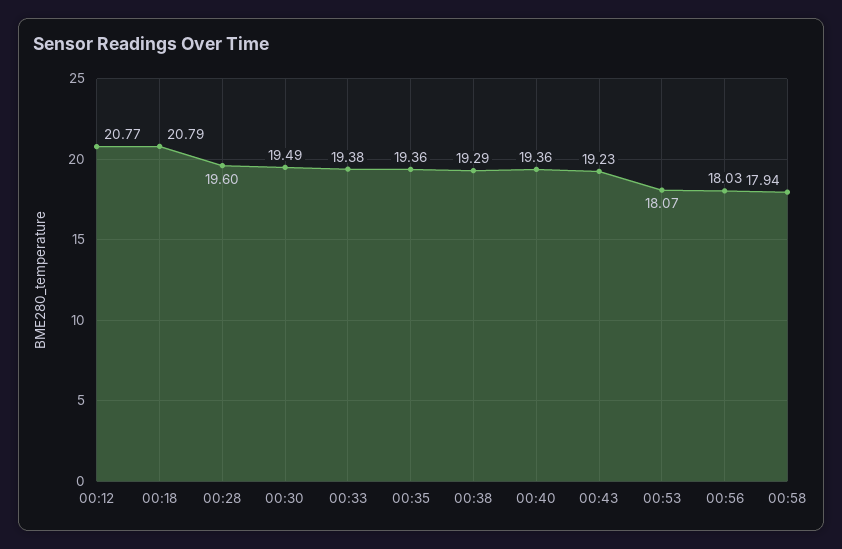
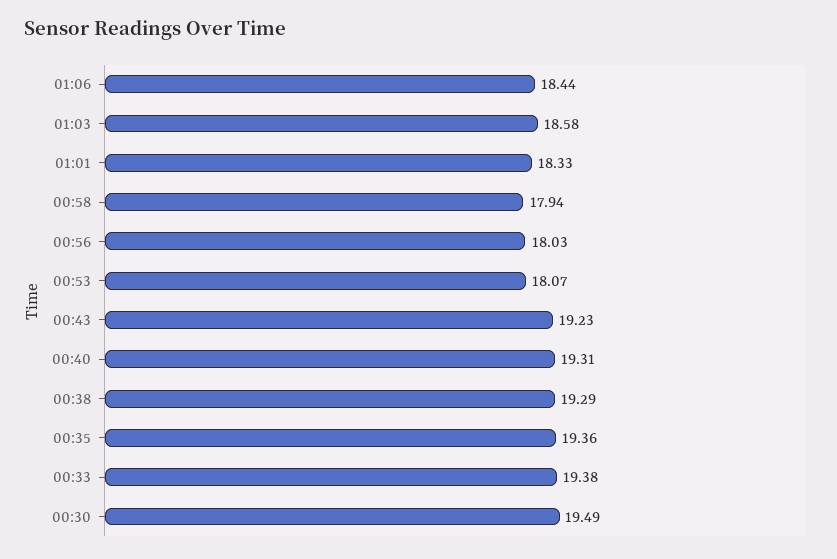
00:12: 20.77 -> none
00:18: 20.79 -> none
00:28: 19.6 -> none
00:40: 19.36 -> 19.31
01:06: none -> 18.44
01:03: none -> 18.58
01:01: none -> 18.33

